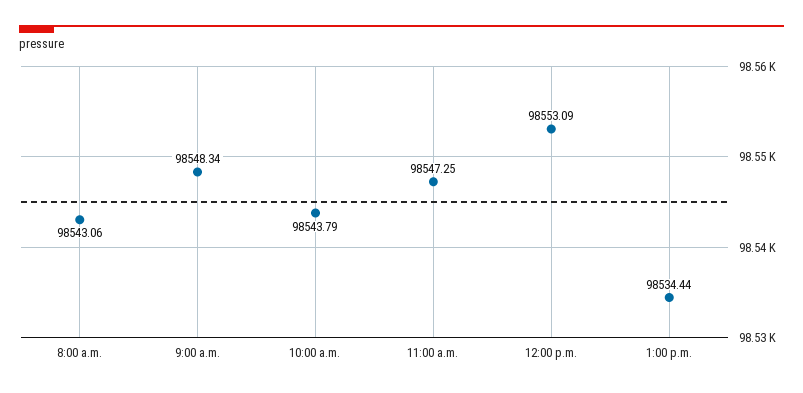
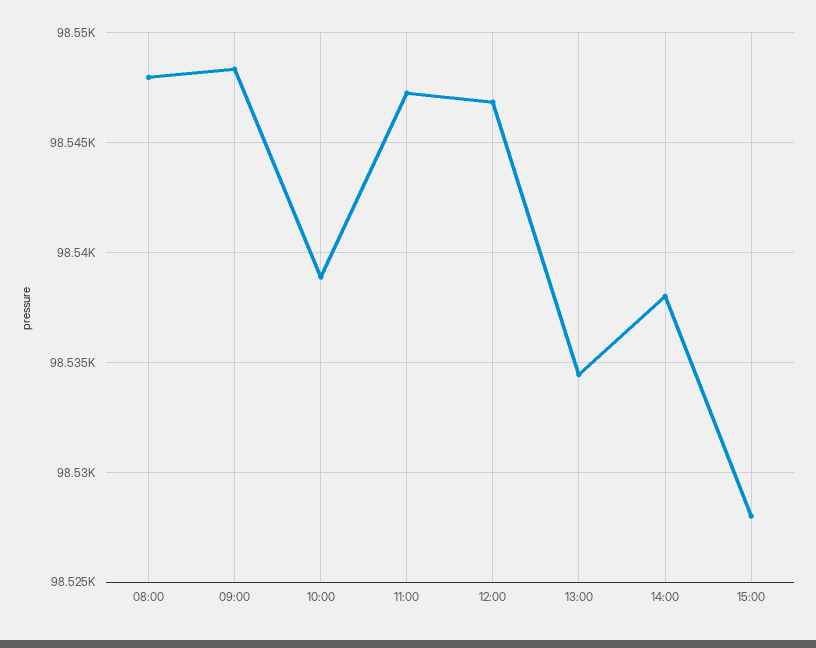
8:00 a.m.: 98543.06 -> 98548
10:00 a.m.: 98543.79 -> 98539
12:00 p.m.: 98553.09 -> 98547
14:00: none -> 98538
15:00: none -> 98528

